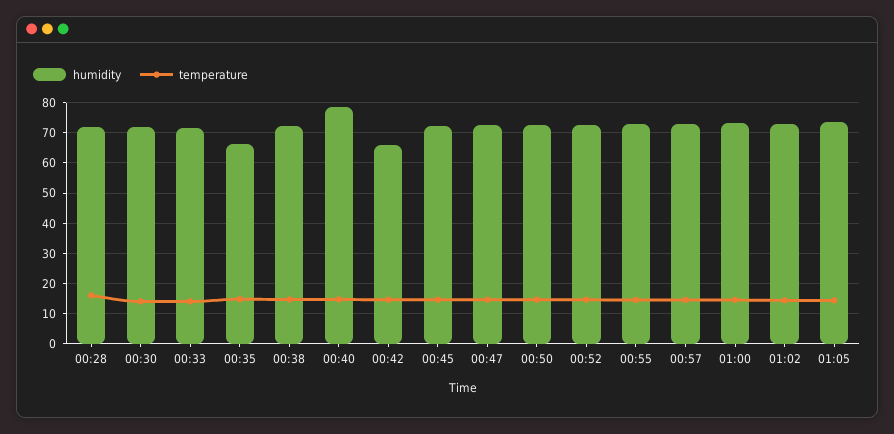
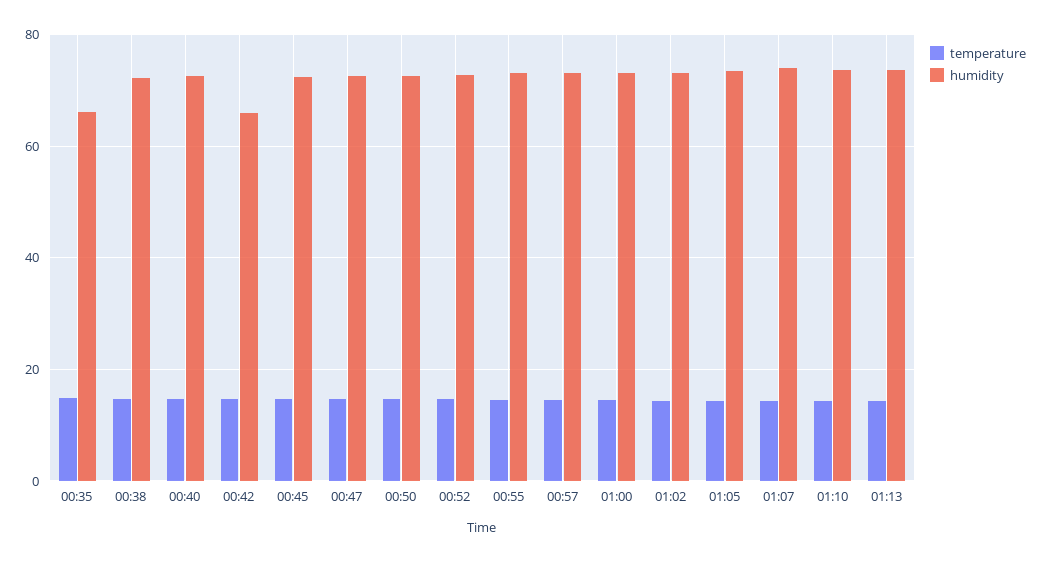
humidity, 00:28: 72 -> none
temperature, 00:28: 16 -> none
humidity, 00:30: 72 -> none
temperature, 00:30: 14 -> none
humidity, 00:33: 72 -> none
temperature, 00:33: 14 -> none
humidity, 00:40: 78 -> 72
temperature, 01:07: none -> 14
humidity, 01:07: none -> 74
temperature, 01:10: none -> 14
humidity, 01:10: none -> 74
temperature, 01:13: none -> 14
humidity, 01:13: none -> 74

